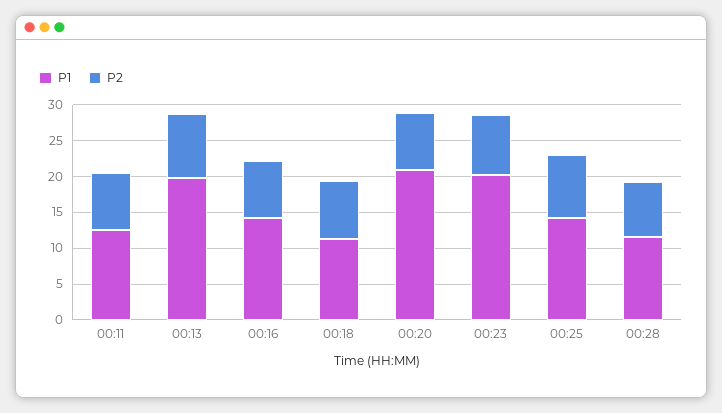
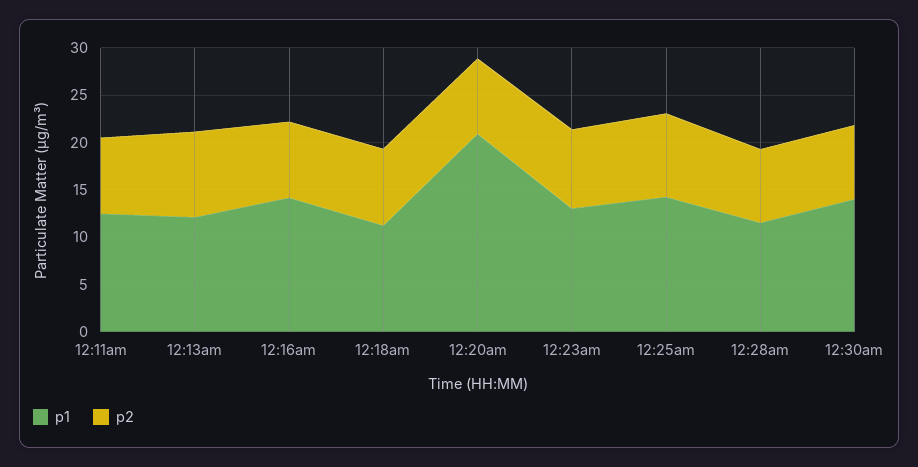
P1, 00:13: 20 -> 12
P1, 00:23: 20 -> 13
P1, 12:30am: none -> 14
P2, 12:30am: none -> 8

